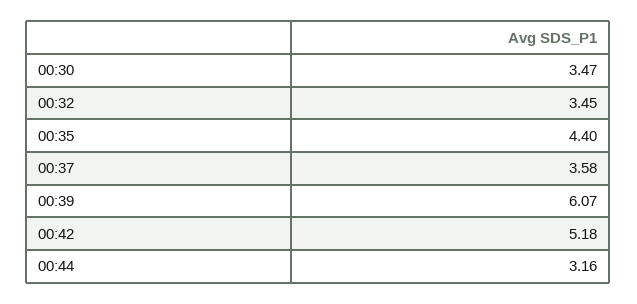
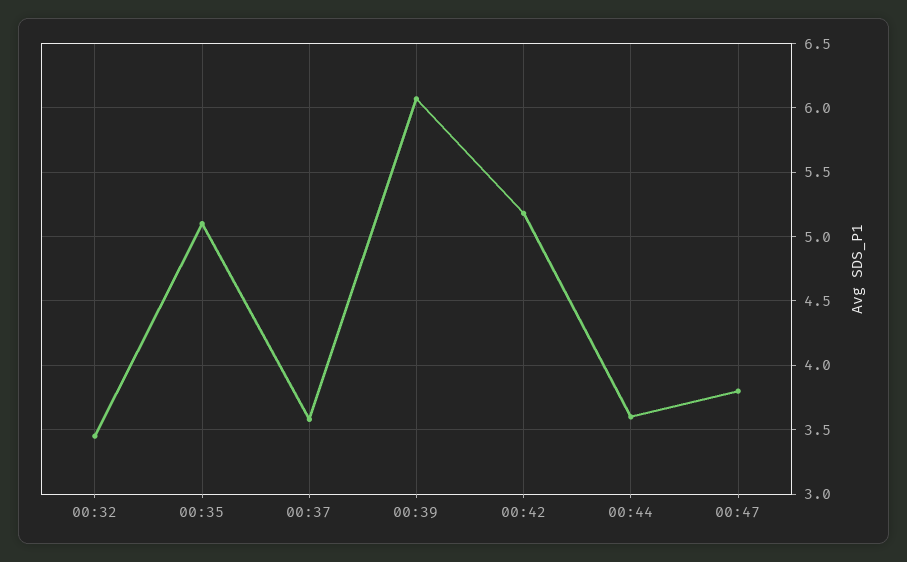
00:30: 3.47 -> none
00:35: 4.4 -> 5.1
00:44: 3.16 -> 3.6
00:47: none -> 3.8

